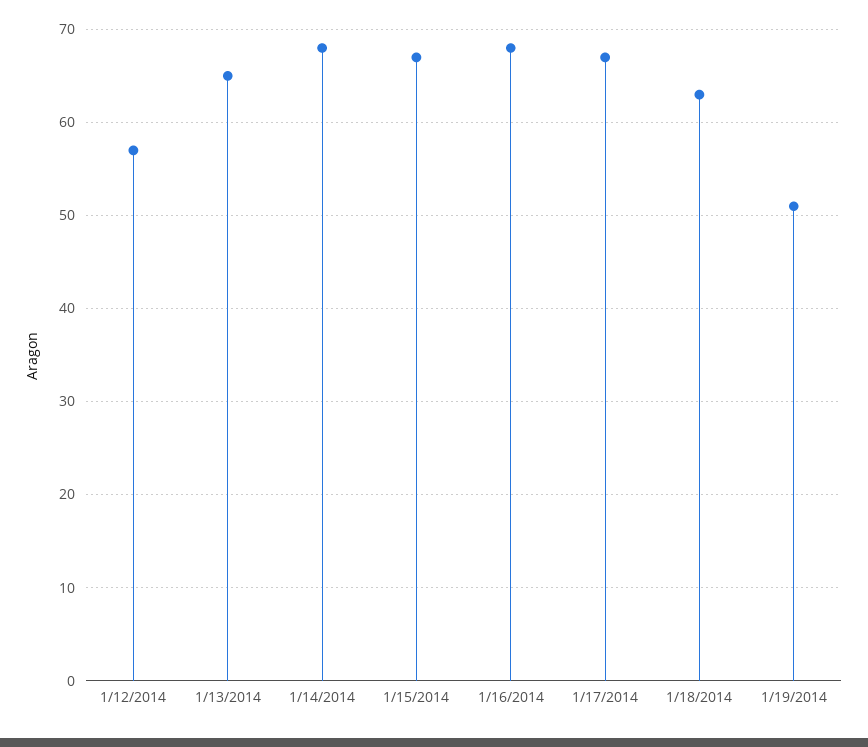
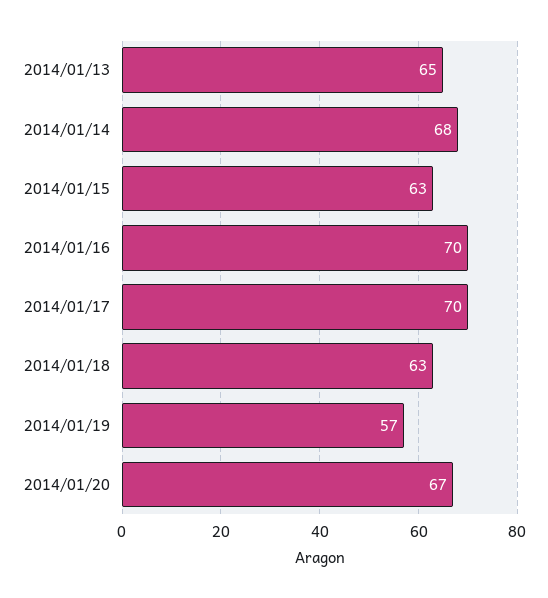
1/12/2014: 57 -> none
1/15/2014: 67 -> 63
1/16/2014: 68 -> 70
1/17/2014: 67 -> 70
1/19/2014: 51 -> 57
2014/01/20: none -> 67

